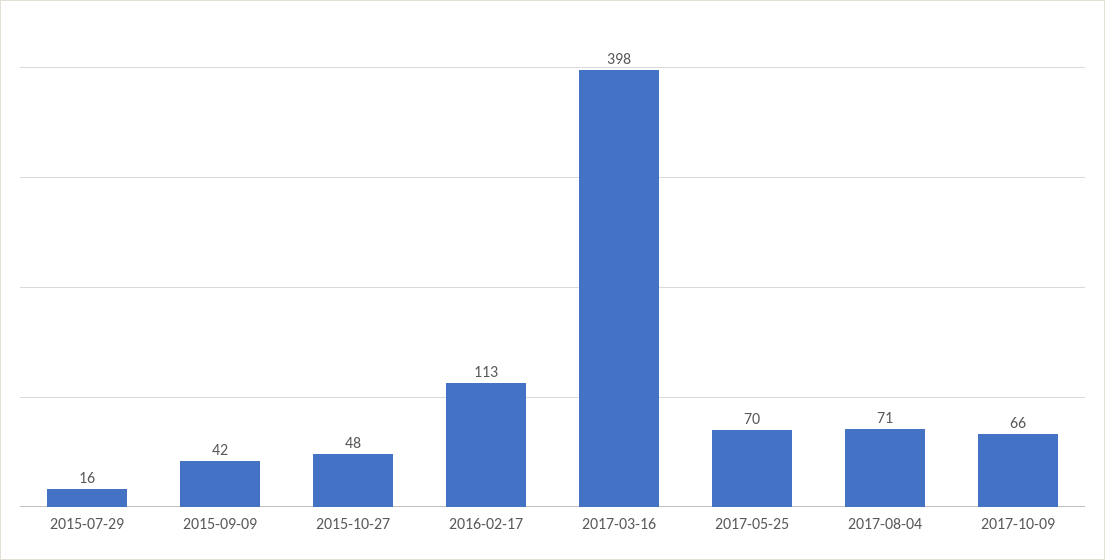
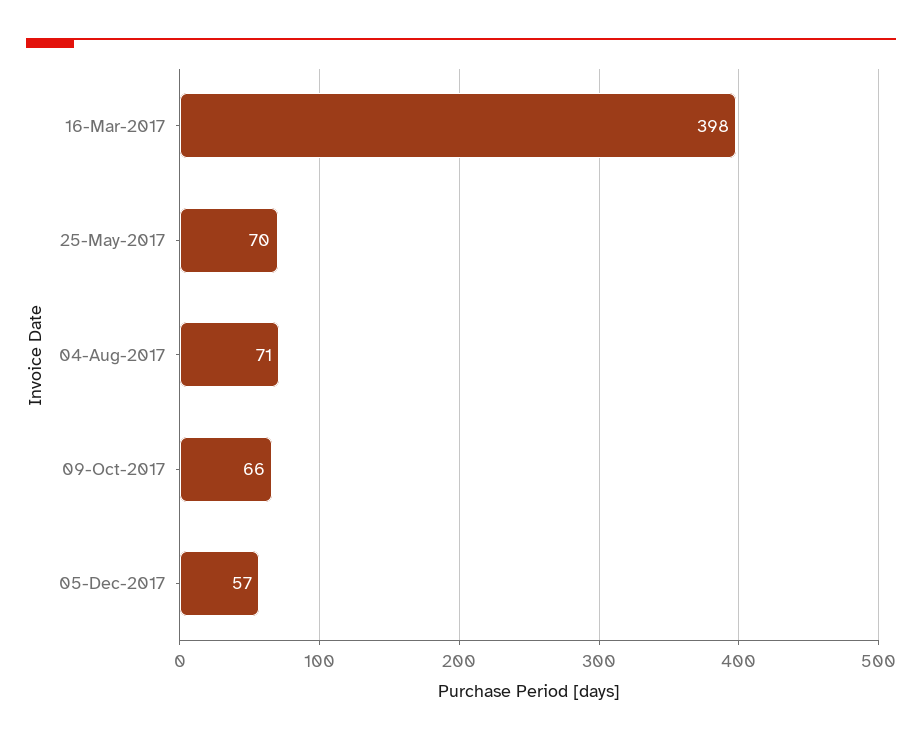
2015-07-29: 16 -> none
2015-09-09: 42 -> none
2015-10-27: 48 -> none
2016-02-17: 113 -> none
05-Dec-2017: none -> 57

